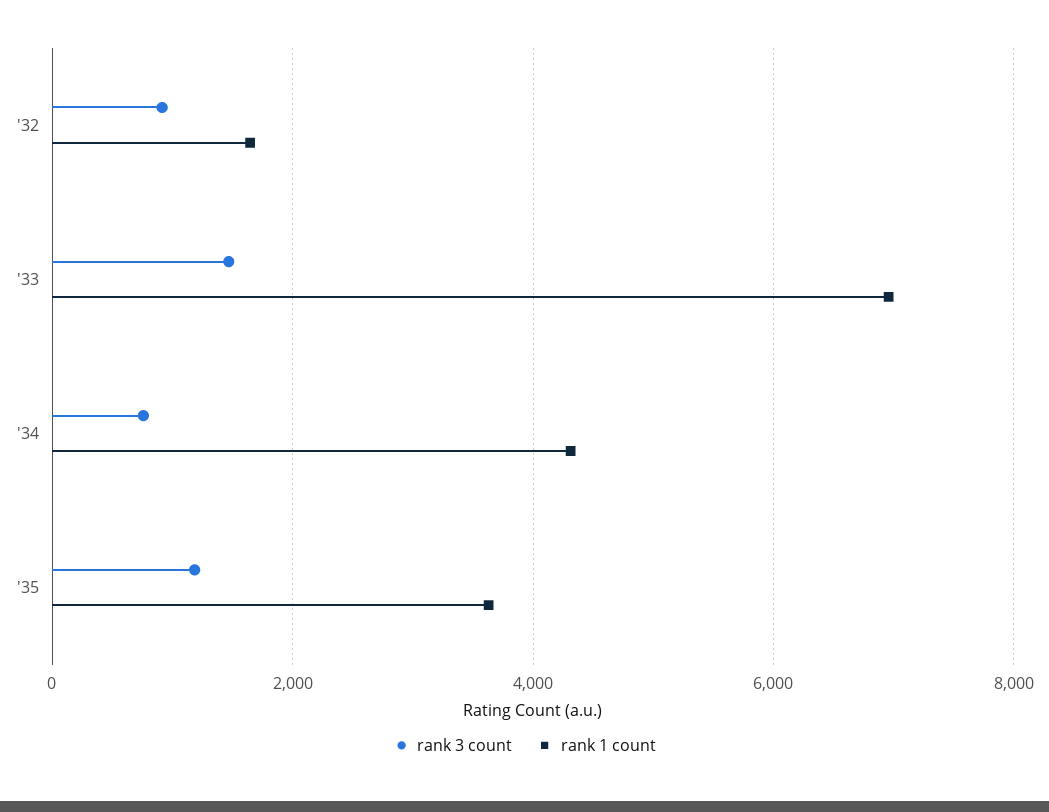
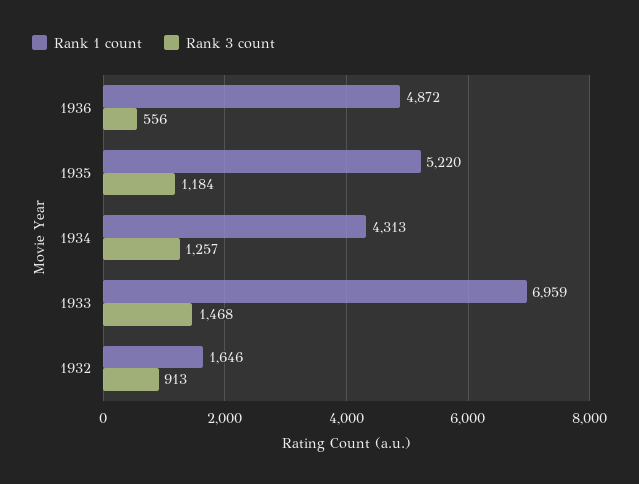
rank 3 count, '34: 800 -> 1257
rank 1 count, '35: 3600 -> 5220
rank 1 count, 1936: none -> 4872
rank 3 count, 1936: none -> 556

